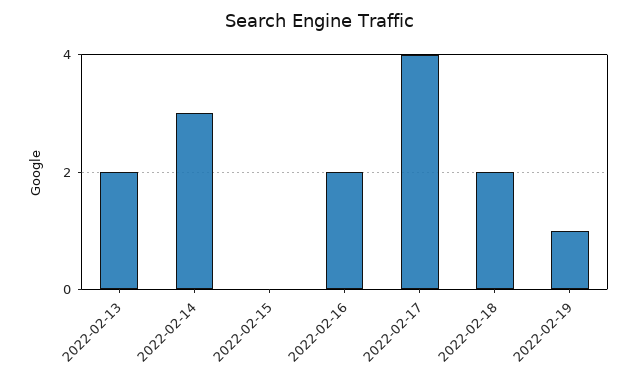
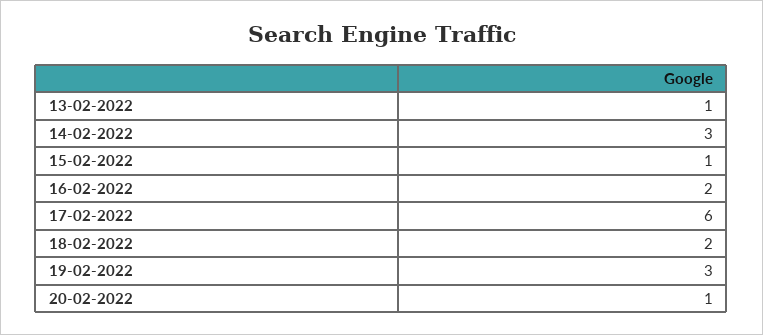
2022-02-13: 2 -> 1
2022-02-15: 0 -> 1
2022-02-17: 4 -> 6
2022-02-19: 1 -> 3
20-02-2022: none -> 1

